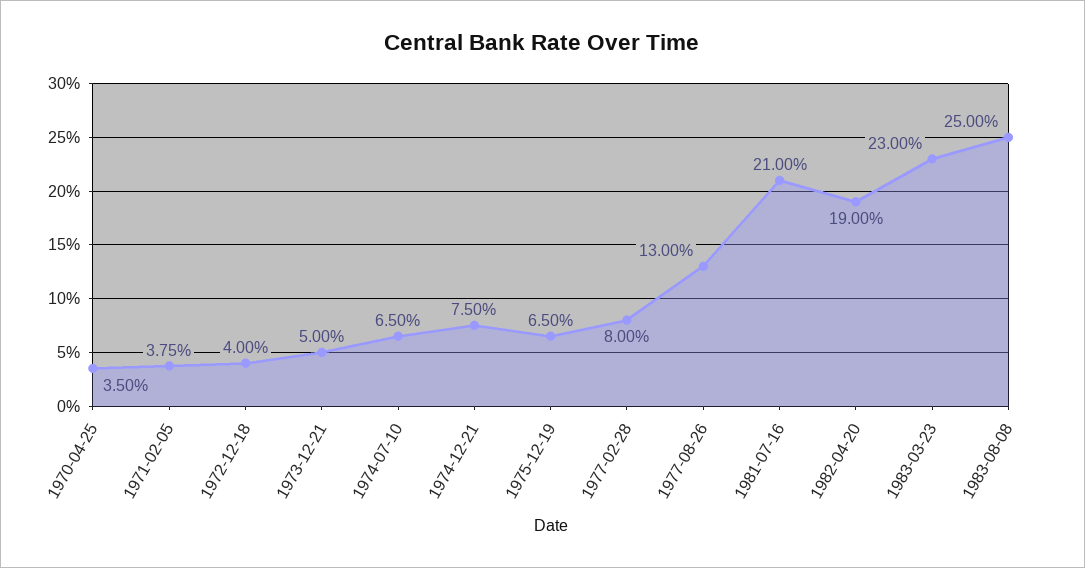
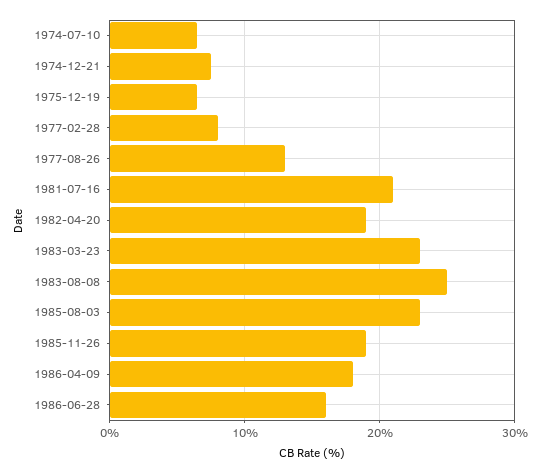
1970-04-25: 3.5 -> none
1971-02-05: 3.75 -> none
1972-12-18: 4 -> none
1973-12-21: 5 -> none
1985-08-03: none -> 23
1985-11-26: none -> 19
1986-04-09: none -> 18
1986-06-28: none -> 16

